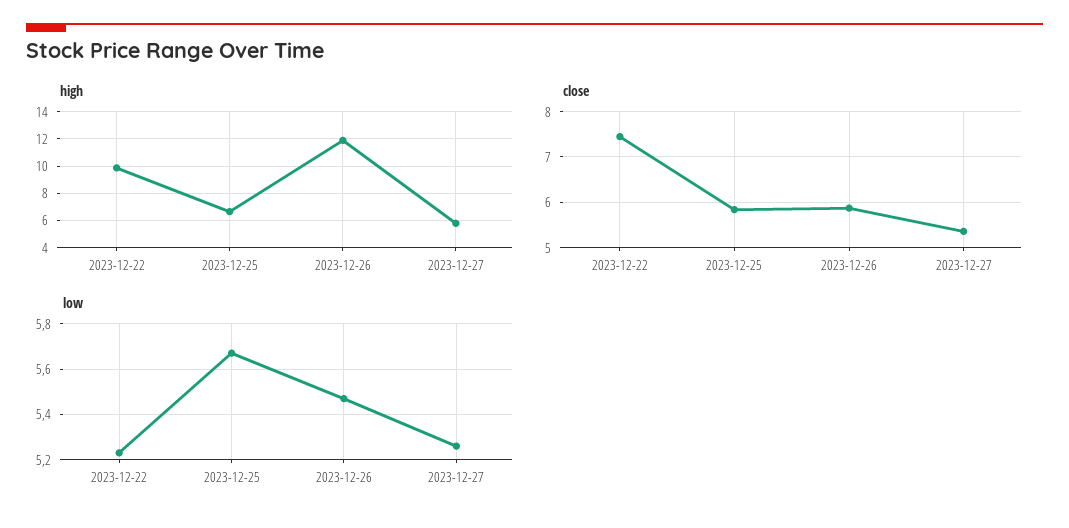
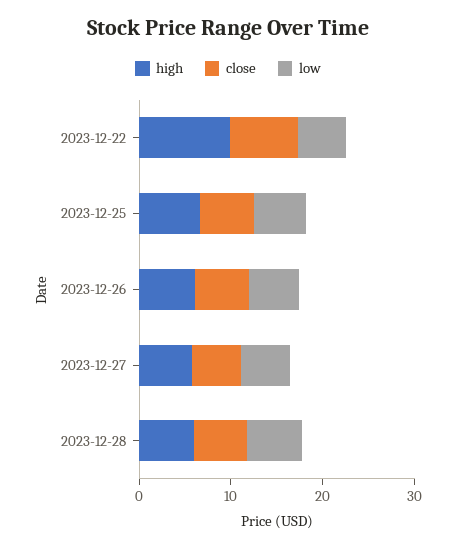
high, 2023-12-26: 12 -> 6
high, 2023-12-28: none -> 6
close, 2023-12-28: none -> 6
low, 2023-12-28: none -> 6

